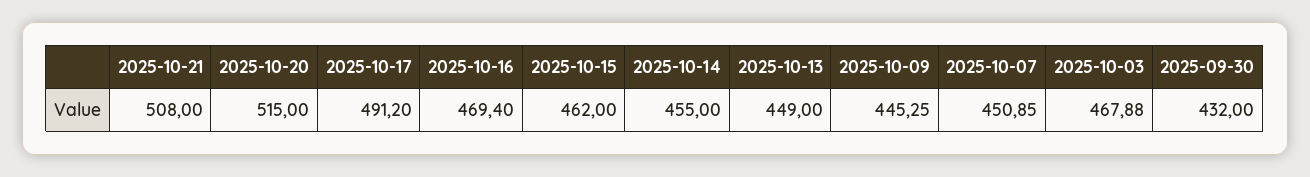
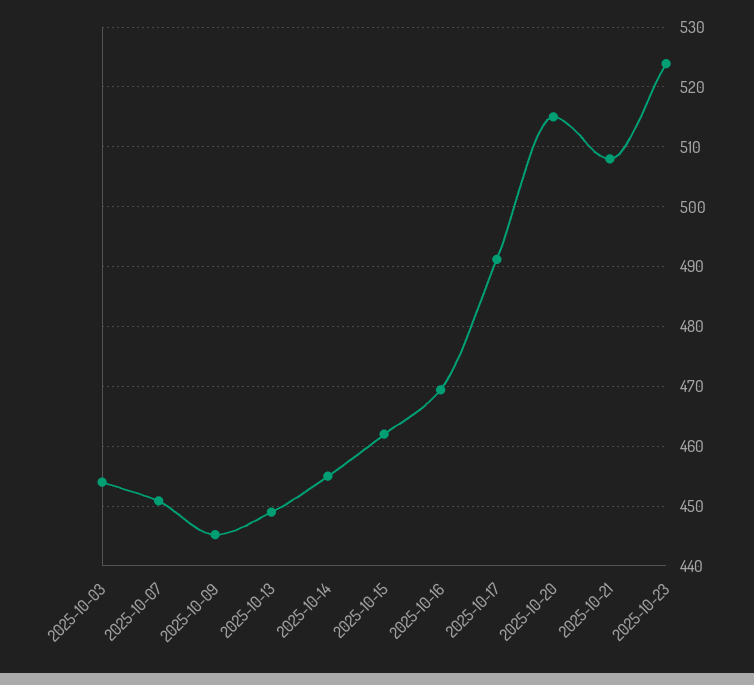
2025-10-03: 467.88 -> 454
2025-09-30: 432 -> none
2025-10-23: none -> 524

